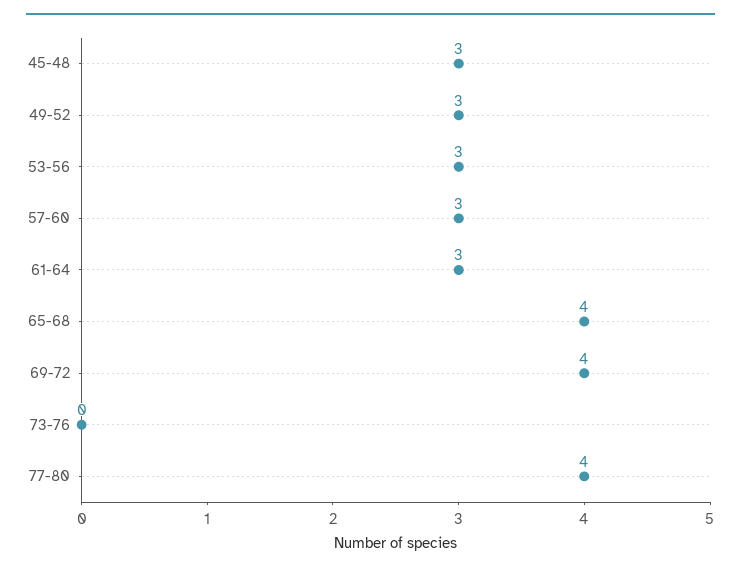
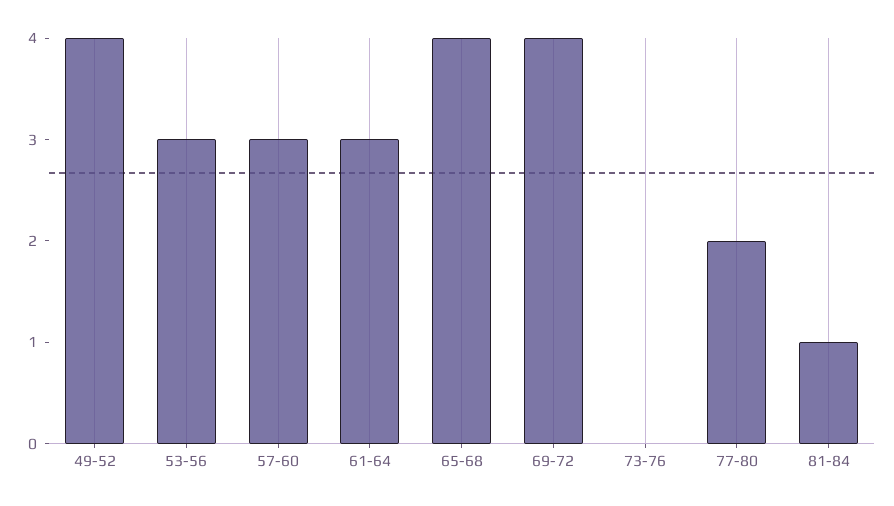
45-48: 3 -> none
49-52: 3 -> 4
77-80: 4 -> 2
81-84: none -> 1

